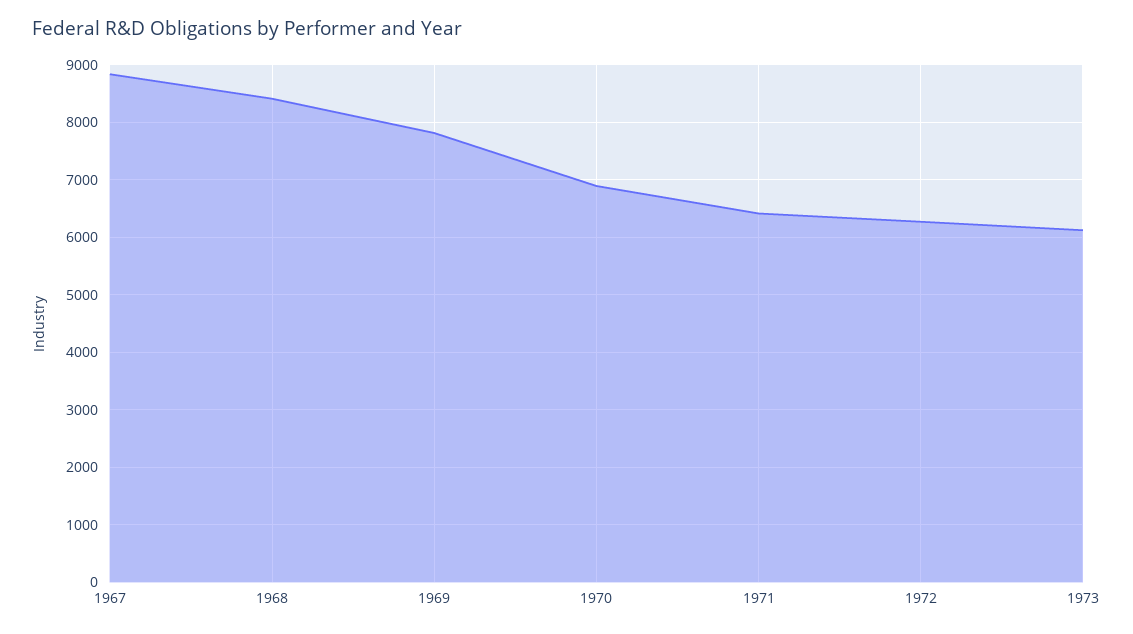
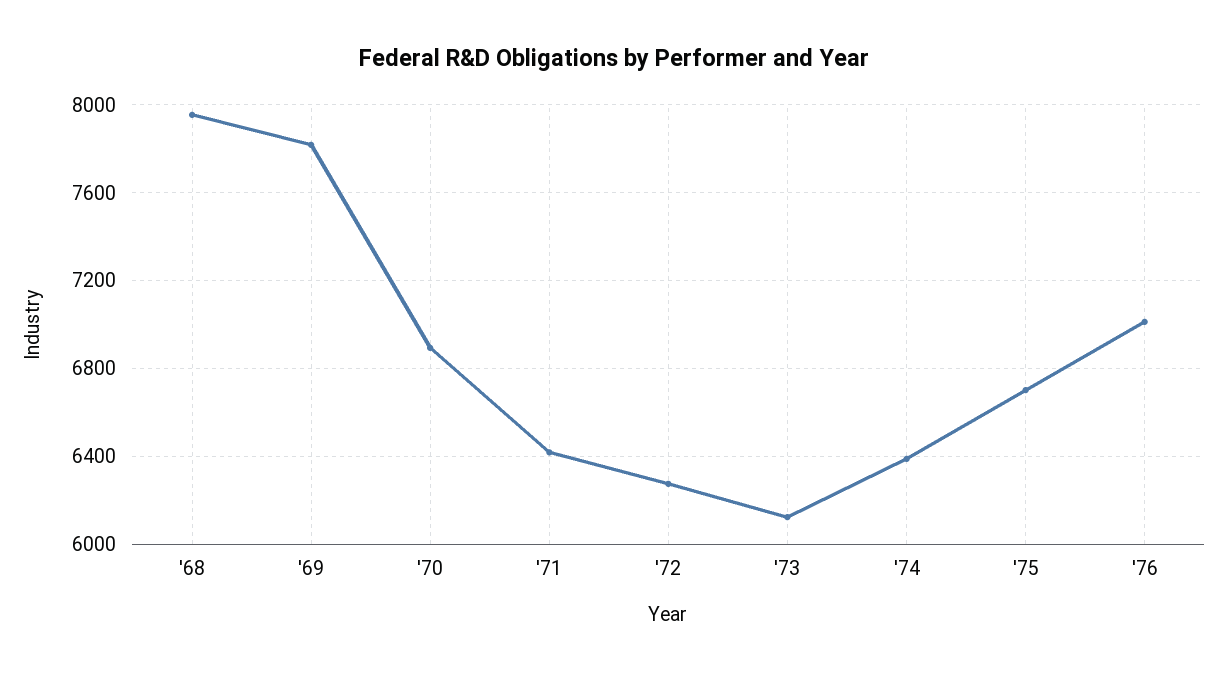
1967: 8800 -> none
1968: 8400 -> 7950
'74: none -> 6400
'75: none -> 6700
'76: none -> 7000

